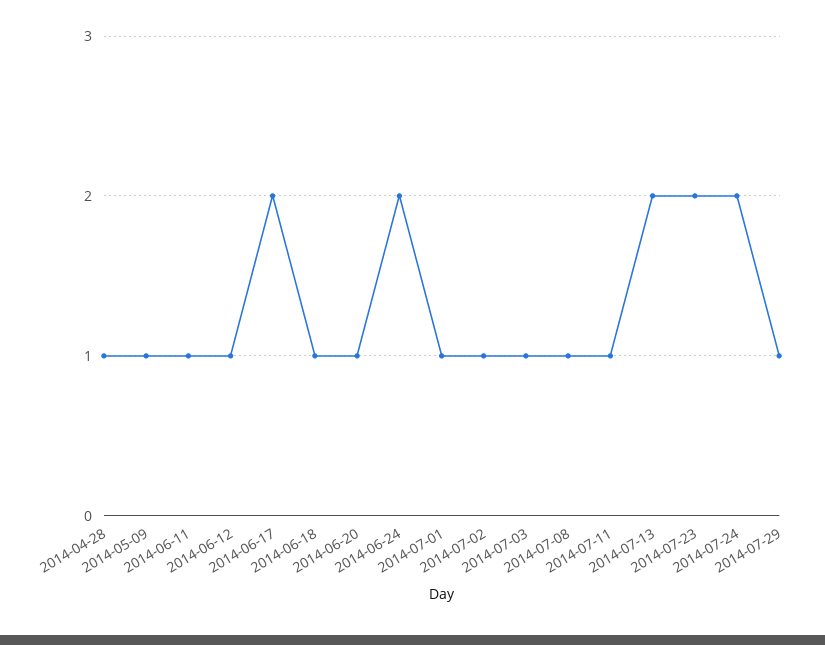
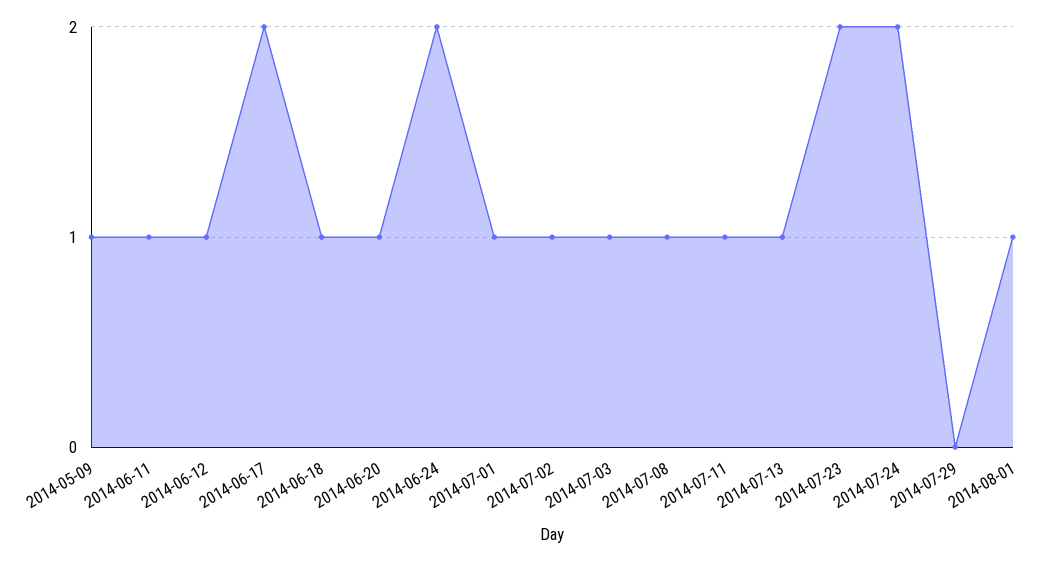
2014-04-28: 1 -> none
2014-07-13: 2 -> 1
2014-07-29: 1 -> 0
2014-08-01: none -> 1

